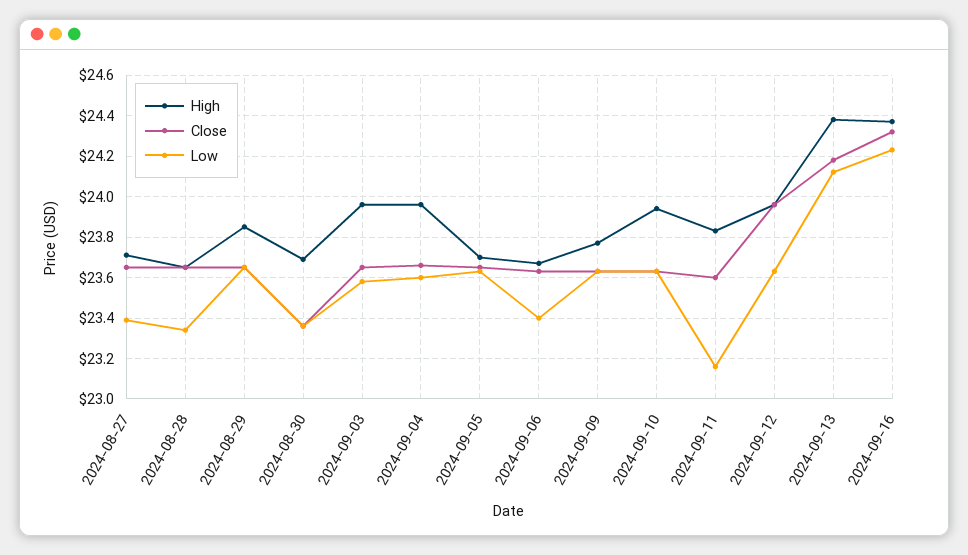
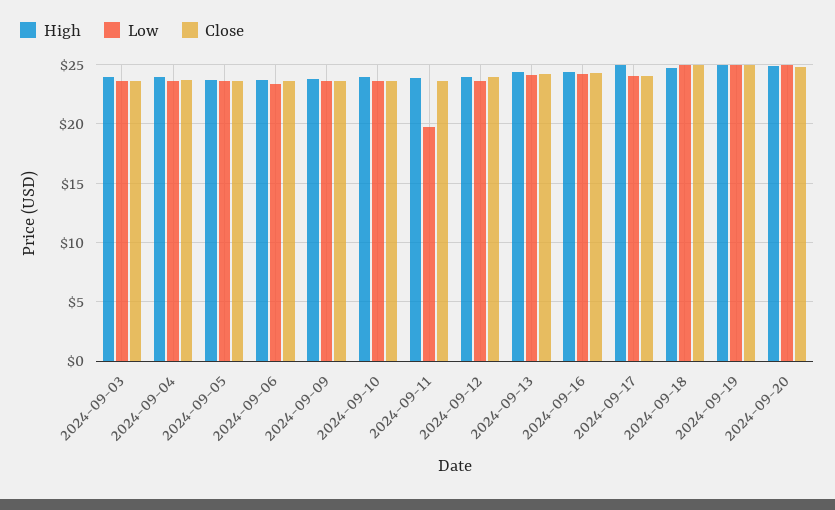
High, 2024-08-27: 23.7 -> none
Close, 2024-08-27: 23.65 -> none
Low, 2024-08-27: 23.4 -> none
High, 2024-08-28: 23.65 -> none
Close, 2024-08-28: 23.65 -> none
Low, 2024-08-28: 23.35 -> none
High, 2024-08-29: 23.85 -> none
Close, 2024-08-29: 23.65 -> none
Low, 2024-08-29: 23.65 -> none
High, 2024-08-30: 23.7 -> none
Close, 2024-08-30: 23.35 -> none
Low, 2024-08-30: 23.35 -> none
Low, 2024-09-11: 23.15 -> 20
High, 2024-09-17: none -> 25
Low, 2024-09-17: none -> 24
Close, 2024-09-17: none -> 24
High, 2024-09-18: none -> 25
Low, 2024-09-18: none -> 25
Close, 2024-09-18: none -> 25
High, 2024-09-19: none -> 25
Low, 2024-09-19: none -> 25
Close, 2024-09-19: none -> 25
High, 2024-09-20: none -> 25
Low, 2024-09-20: none -> 25
Close, 2024-09-20: none -> 25

